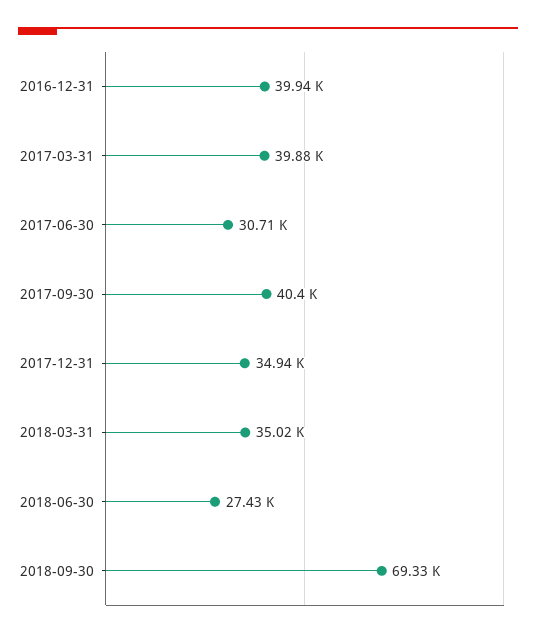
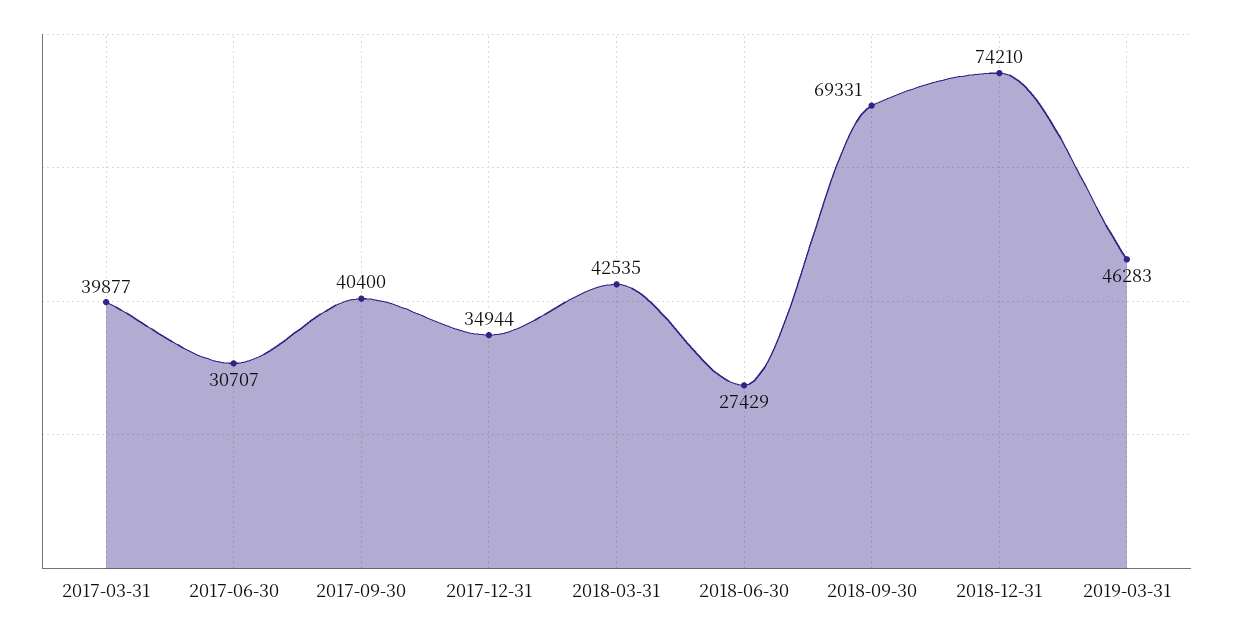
2016-12-31: 39940 -> none
2018-03-31: 35020 -> 42535
2018-12-31: none -> 74210
2019-03-31: none -> 46283

